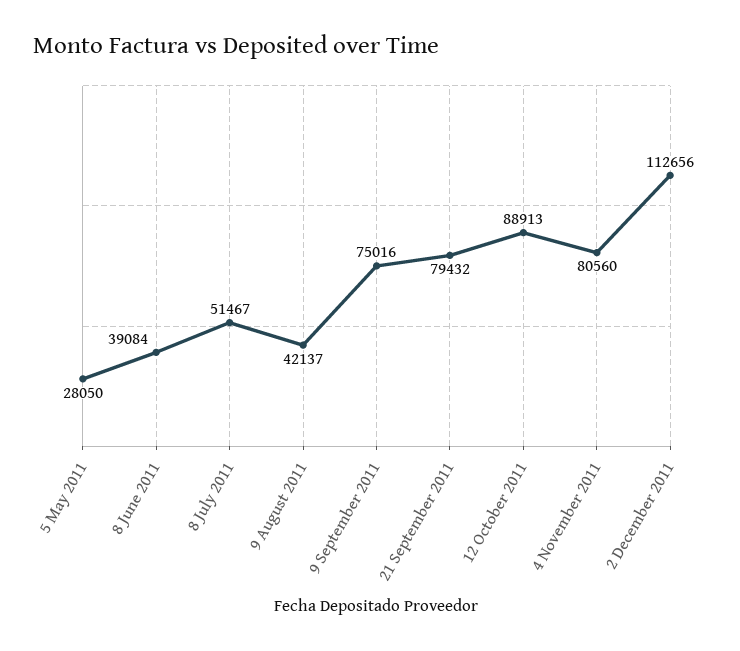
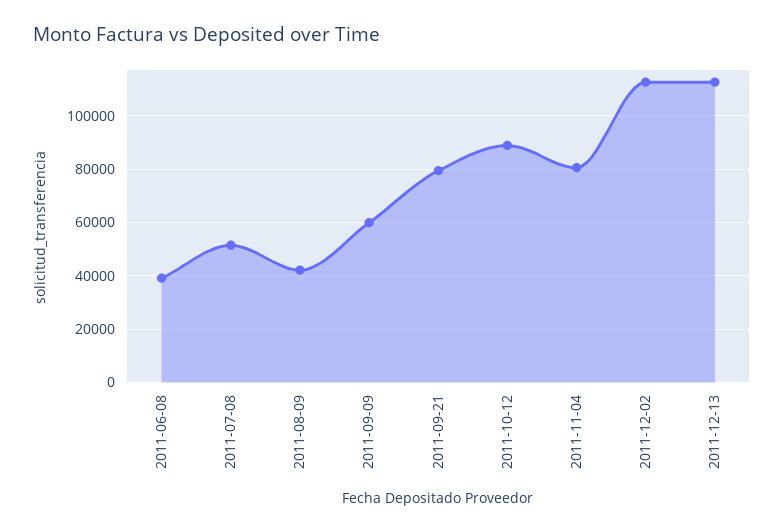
5 May 2011: 28050 -> none
9 September 2011: 75016 -> 60000
2011-12-13: none -> 112500

